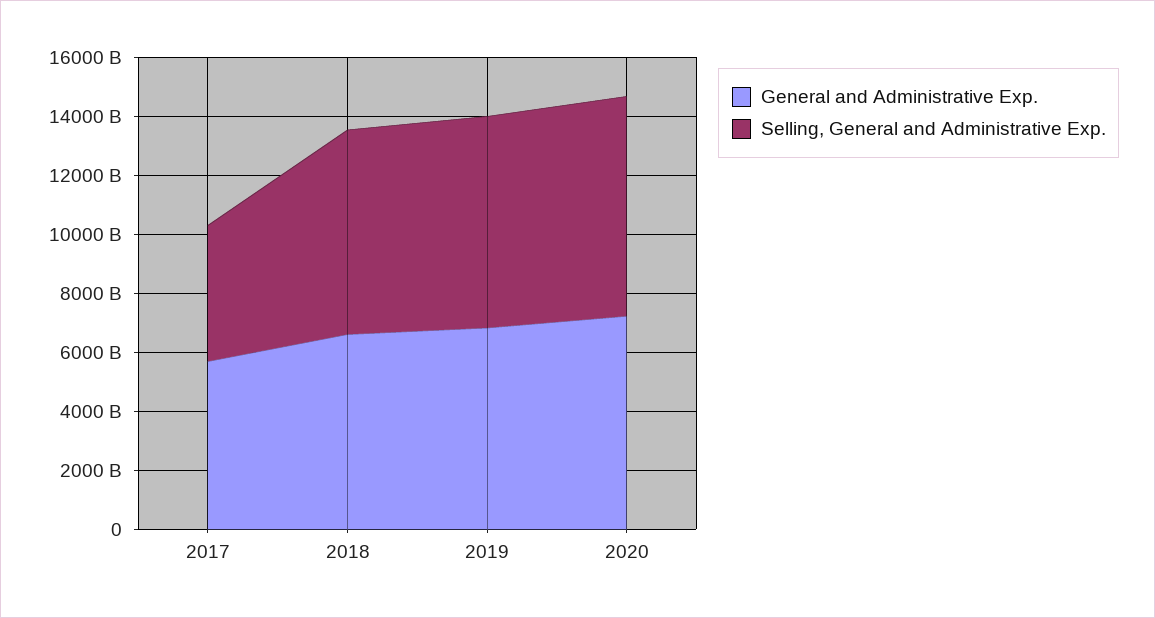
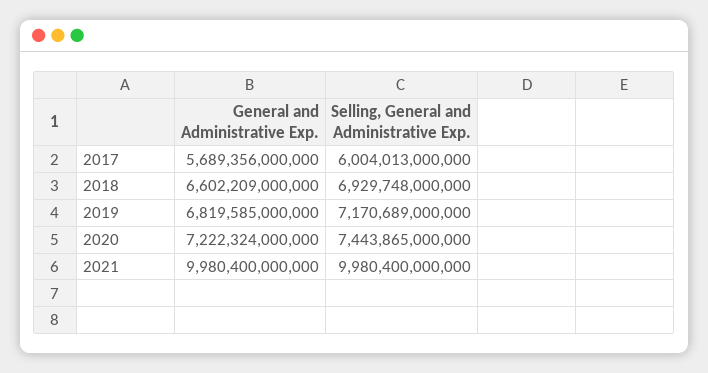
Selling, General and Administrative Exp., 2017: 4500000000000 -> 6004013000000
General and Administrative Exp., 2021: none -> 9980400000000
Selling, General and Administrative Exp., 2021: none -> 9980400000000

